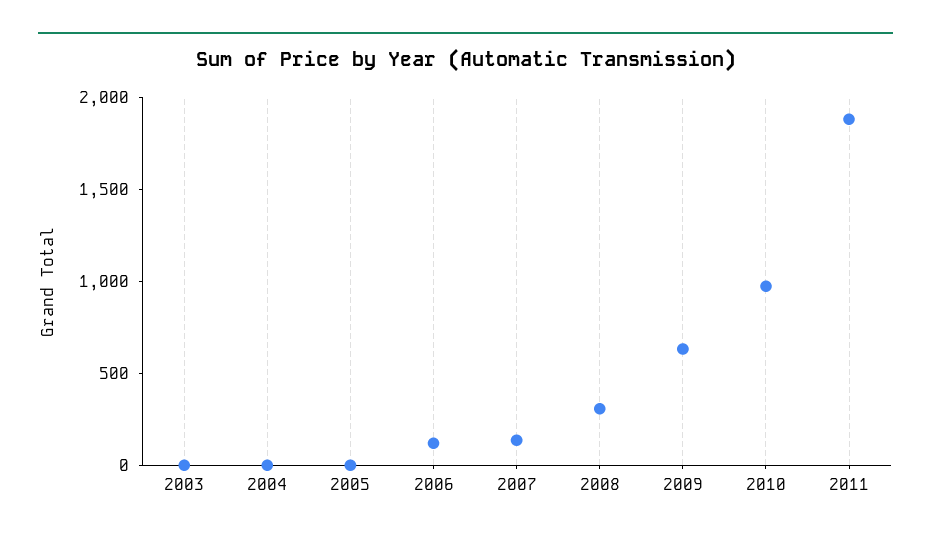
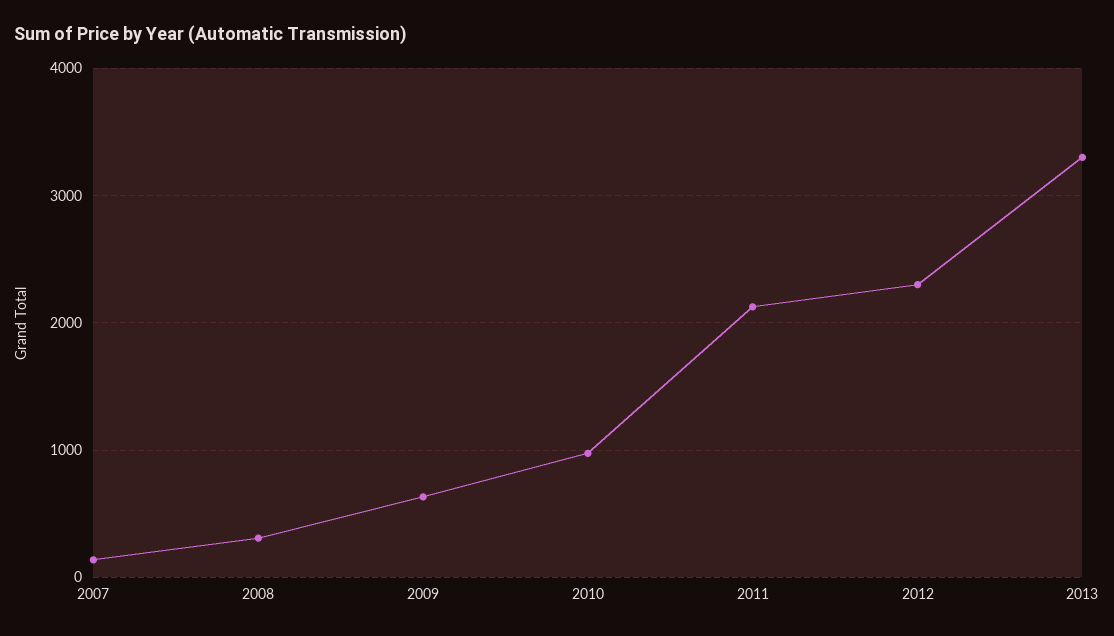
2003: 0 -> none
2004: 0 -> none
2005: 0 -> none
2006: 100 -> none
2011: 1900 -> 2100
2012: none -> 2300
2013: none -> 3300

